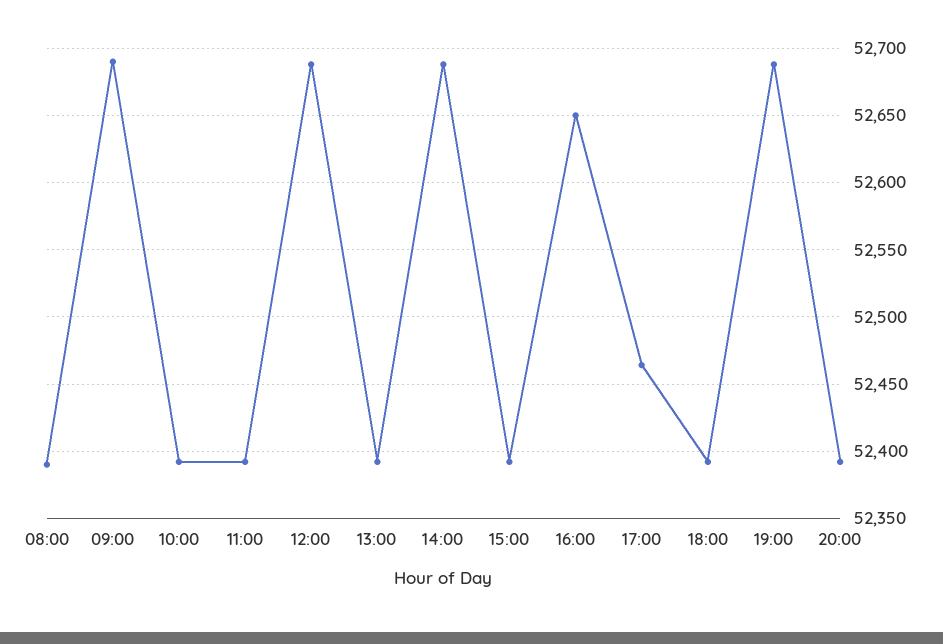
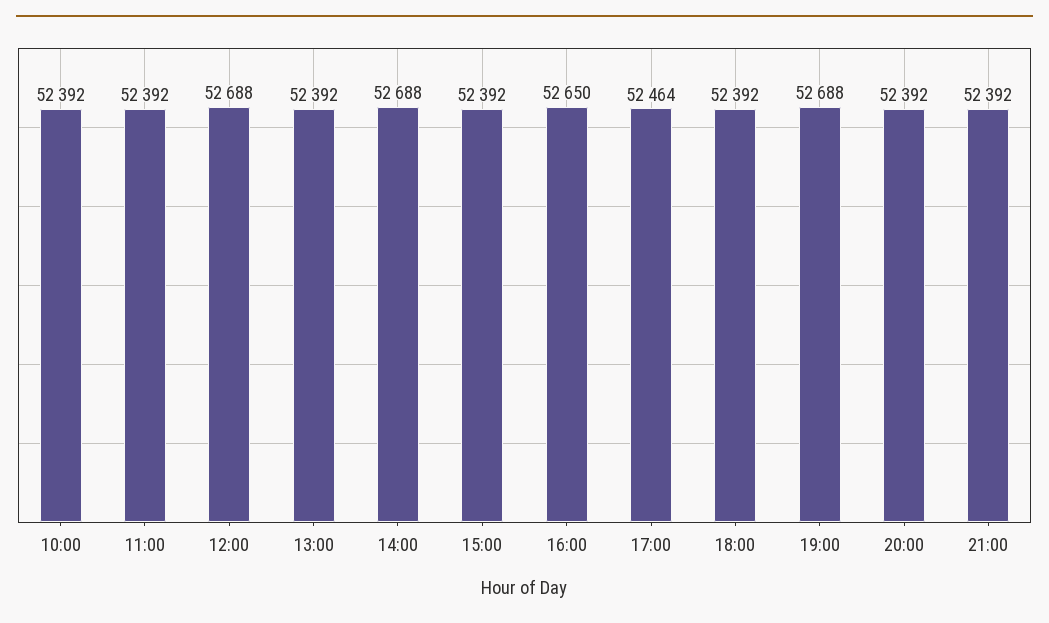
08:00: 52390 -> none
09:00: 52690 -> none
21:00: none -> 52392

